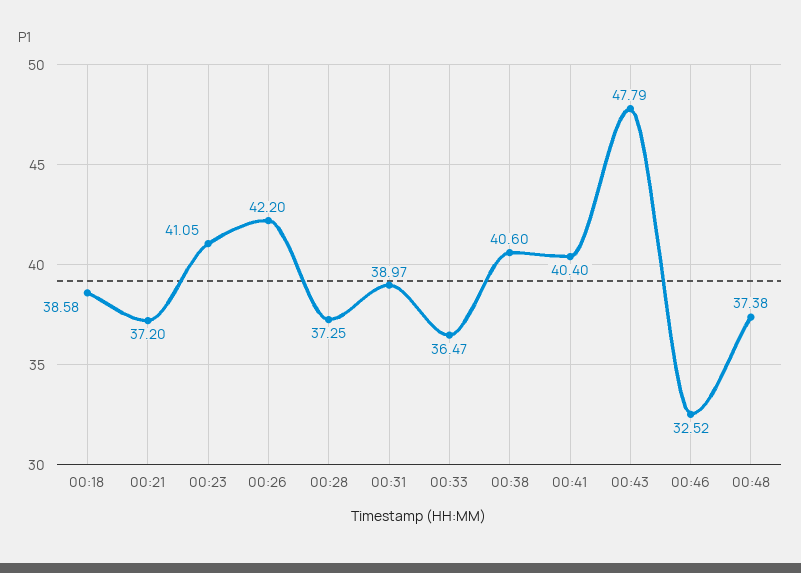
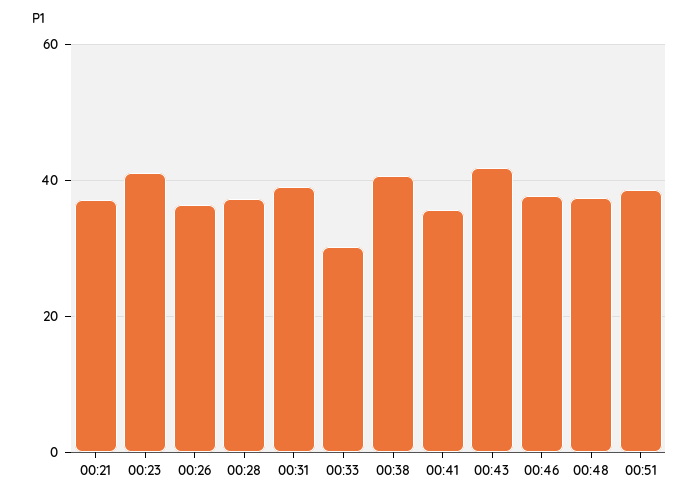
00:18: 38.58 -> none
00:26: 42.2 -> 36
00:33: 36.47 -> 30
00:41: 40.4 -> 36
00:43: 47.79 -> 42
00:46: 32.52 -> 38
00:51: none -> 38

